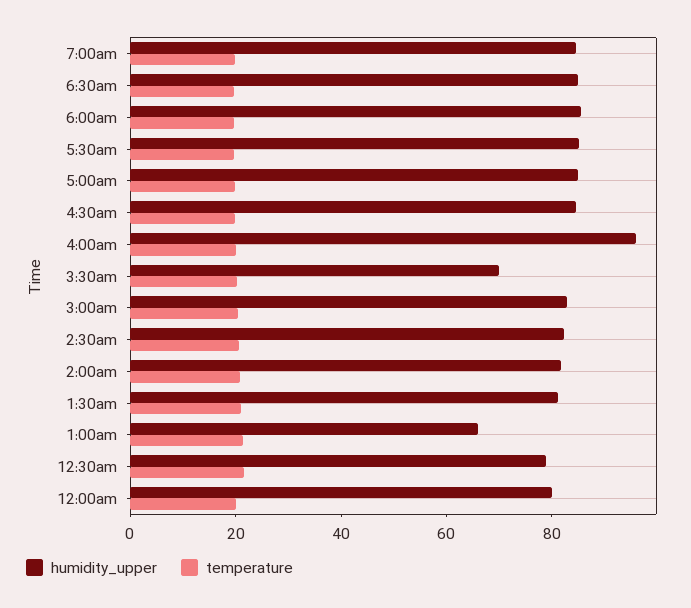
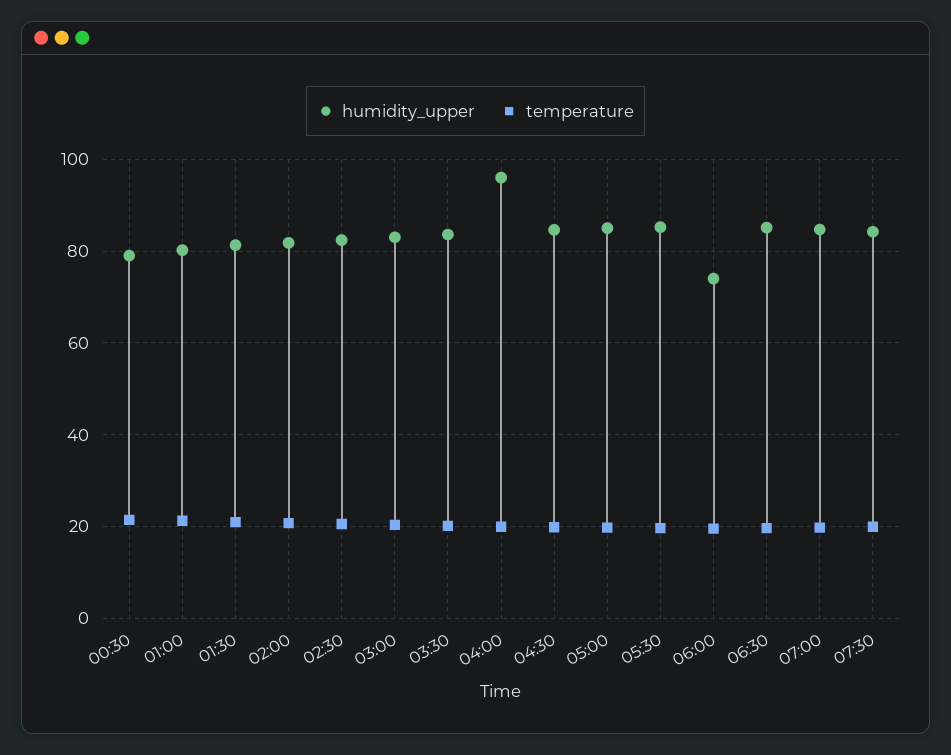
humidity_upper, 6:00am: 85 -> 74
humidity_upper, 3:30am: 70 -> 84
humidity_upper, 1:00am: 65 -> 80
humidity_upper, 12:00am: 80 -> none
temperature, 12:00am: 20 -> none
humidity_upper, 07:30: none -> 84
temperature, 07:30: none -> 20

